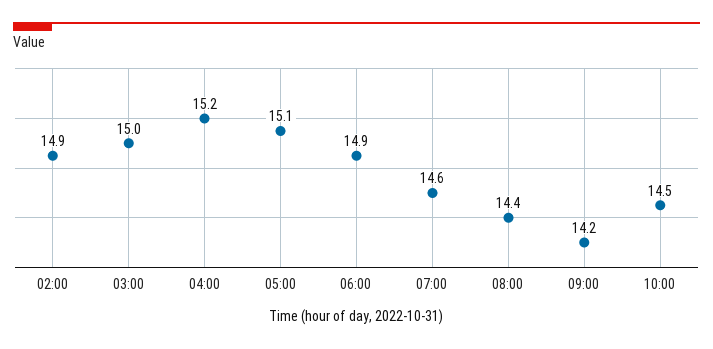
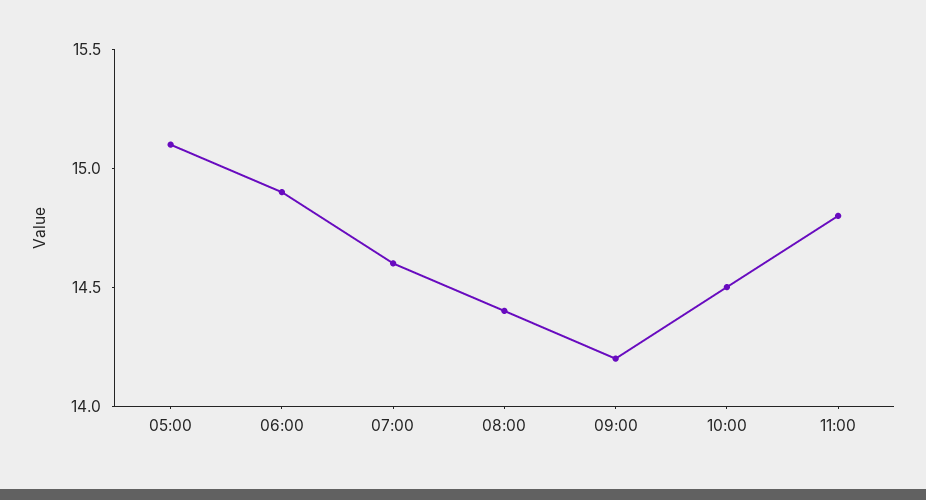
02:00: 14.9 -> none
03:00: 15 -> none
04:00: 15.2 -> none
11:00: none -> 14.8

